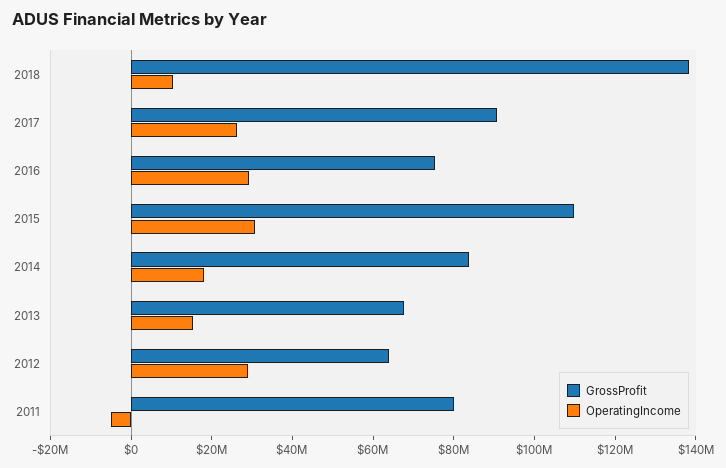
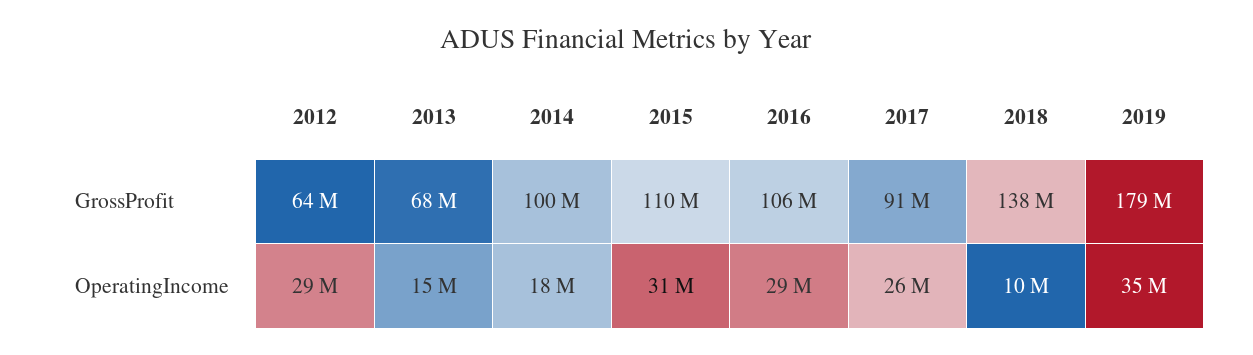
GrossProfit, 2016: 75000000 -> 106000000
GrossProfit, 2014: 85000000 -> 100000000
GrossProfit, 2011: 80000000 -> none
OperatingIncome, 2011: -5000000 -> none
GrossProfit, 2019: none -> 179000000
OperatingIncome, 2019: none -> 35000000

